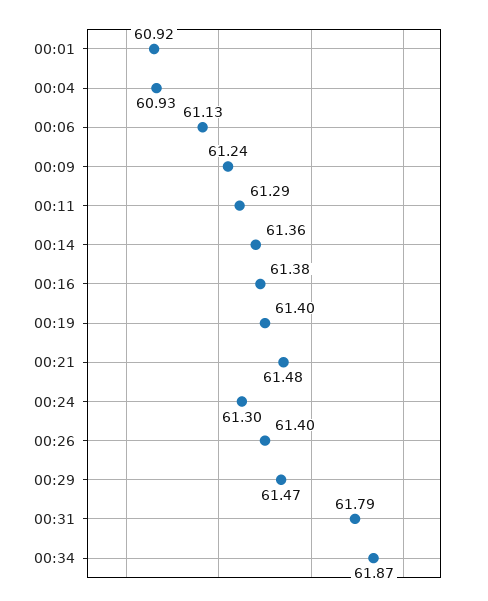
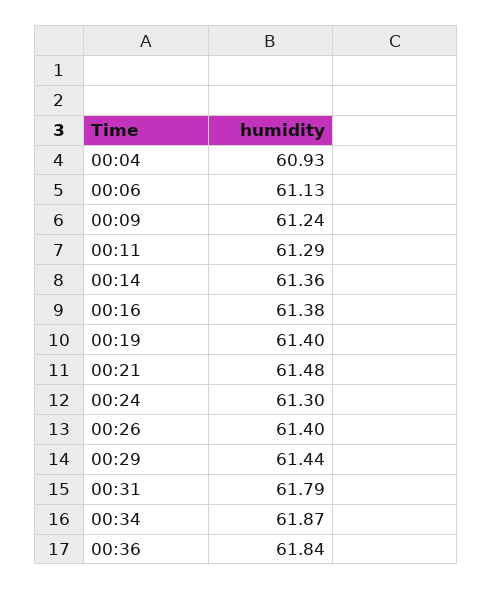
00:01: 60.92 -> none
00:29: 61.47 -> 61.44
00:36: none -> 61.84

